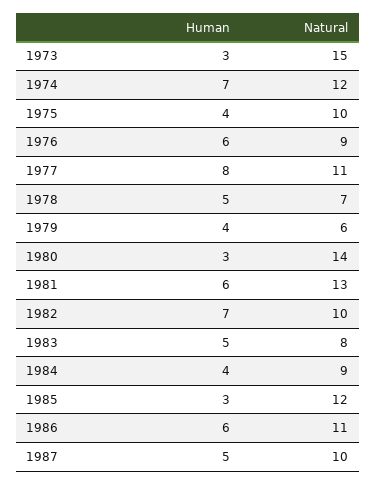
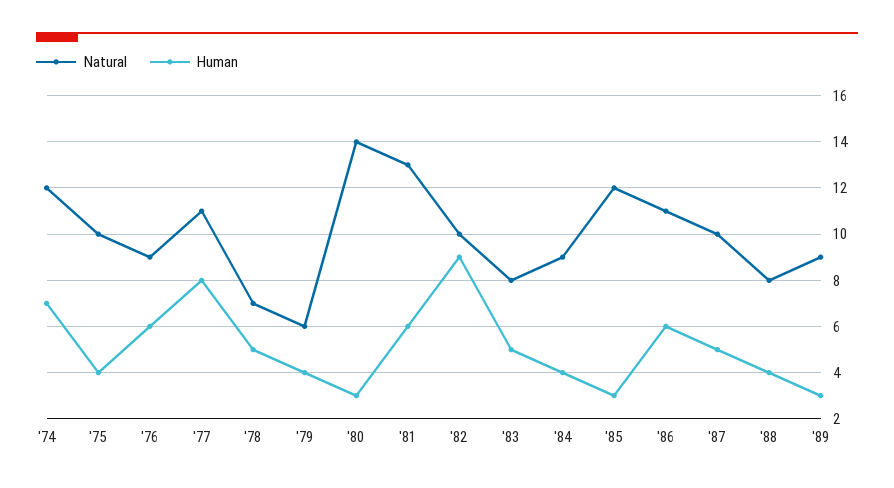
Human, 1973: 3 -> none
Natural, 1973: 15 -> none
Human, 1982: 7 -> 9
Natural, '88: none -> 8
Human, '88: none -> 4
Natural, '89: none -> 9
Human, '89: none -> 3

